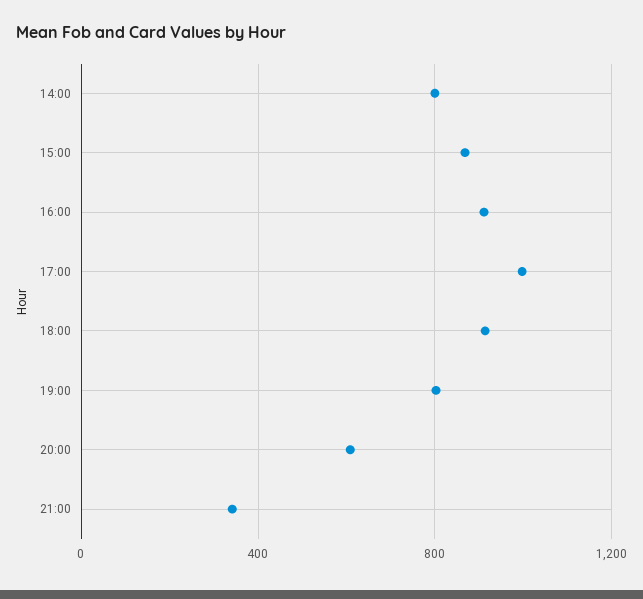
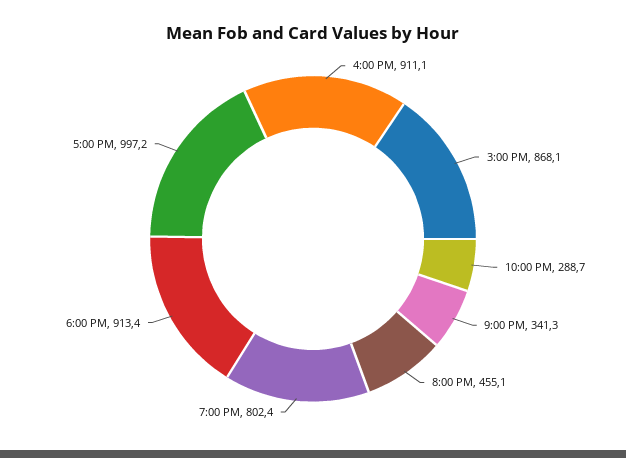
14:00: 800 -> none
20:00: 600 -> 455.1
10:00 PM: none -> 288.7

